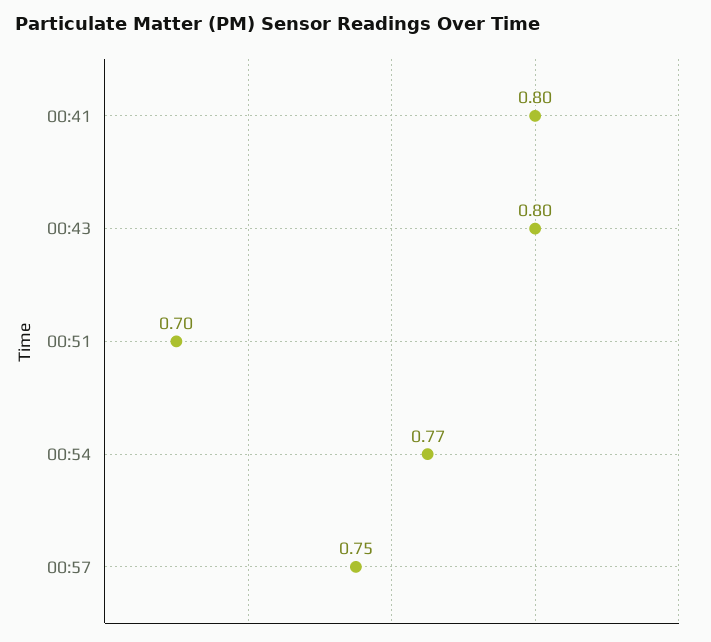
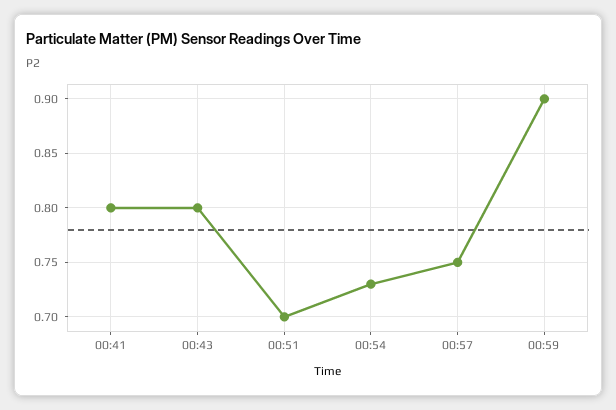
00:54: 0.77 -> 0.73
00:59: none -> 0.9

